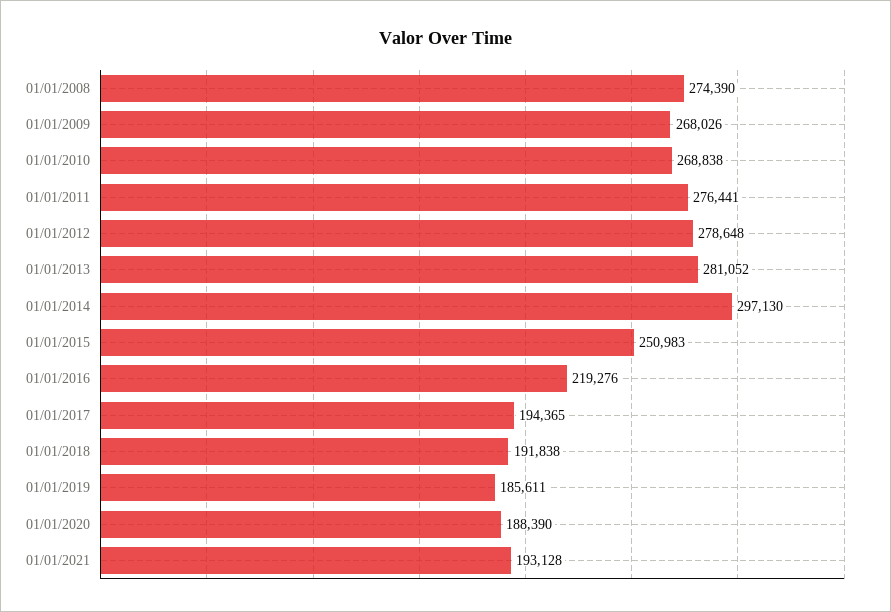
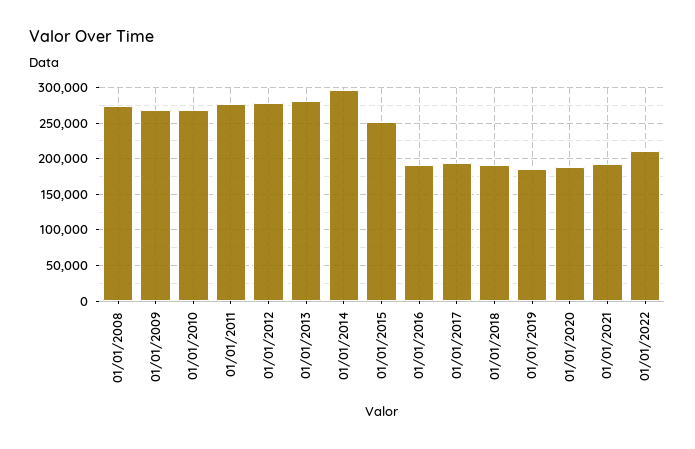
01/01/2016: 219276 -> 190000
01/01/2022: none -> 210000

